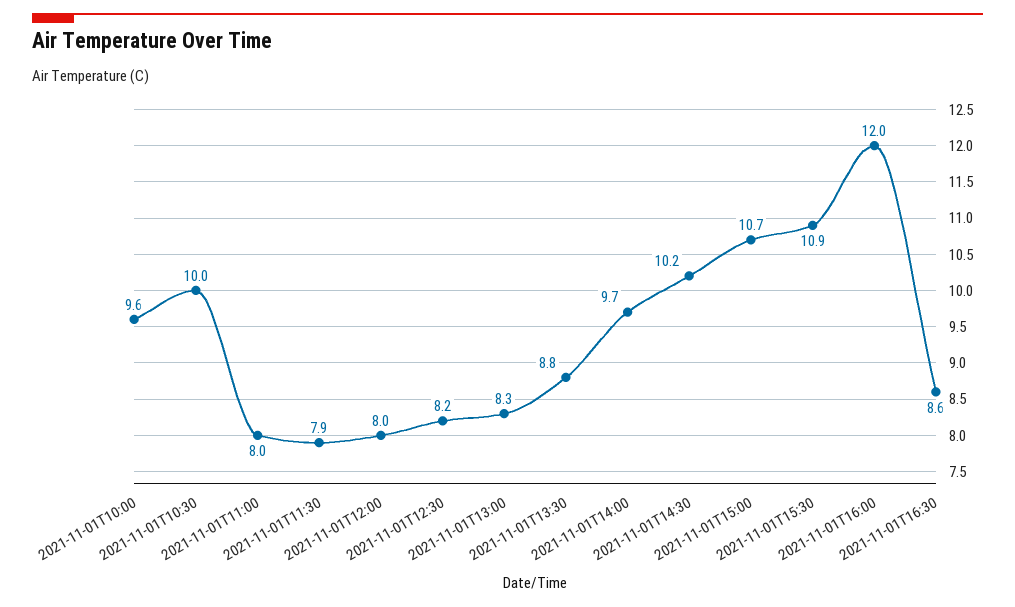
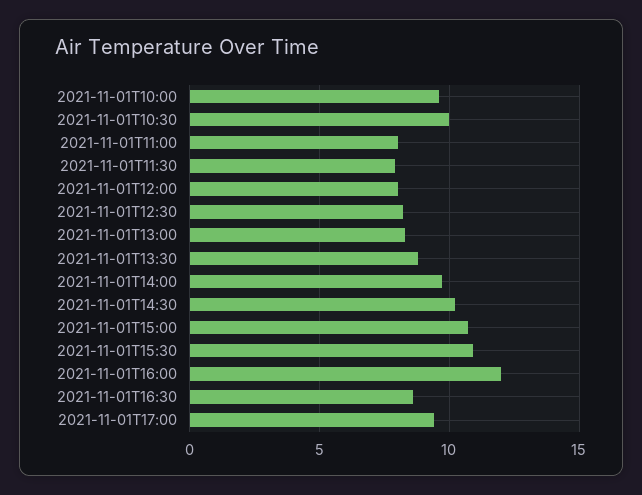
2021-11-01T17:00: none -> 9.5

